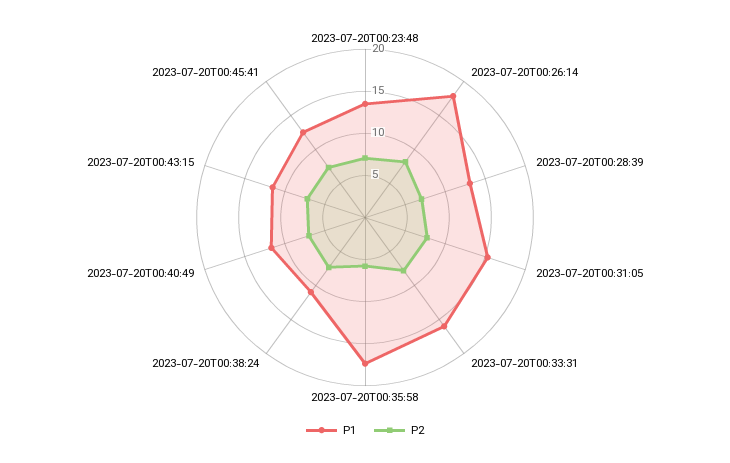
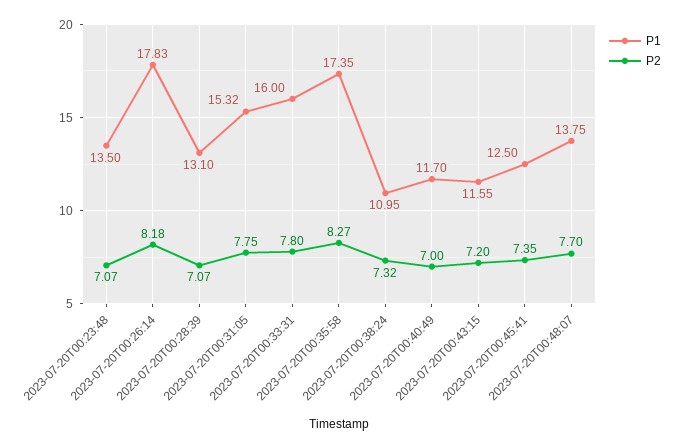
P2, 2023-07-20T00:35:58: 6 -> 8.27
P1, 2023-07-20T00:48:07: none -> 13.75
P2, 2023-07-20T00:48:07: none -> 7.7

